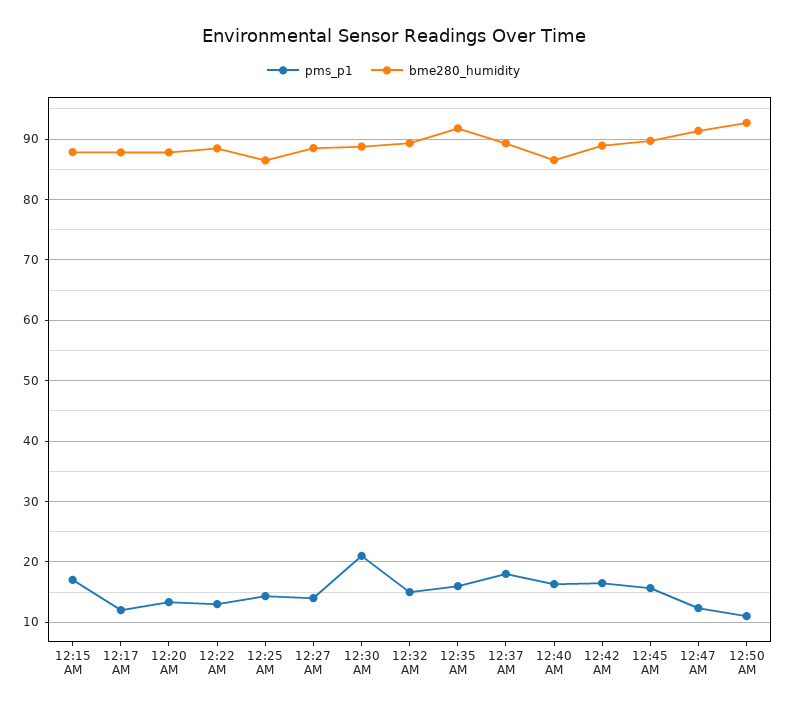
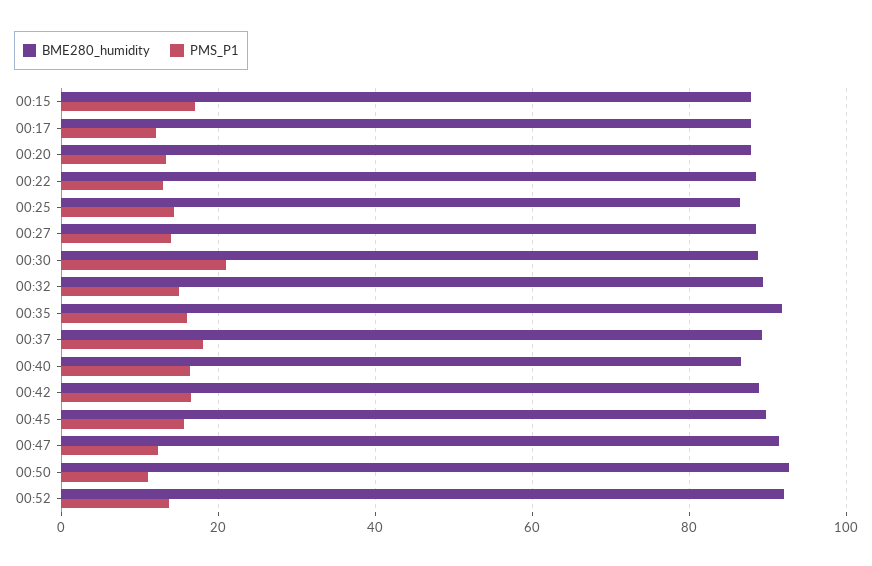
bme280_humidity, 00:52: none -> 92
pms_p1, 00:52: none -> 14

